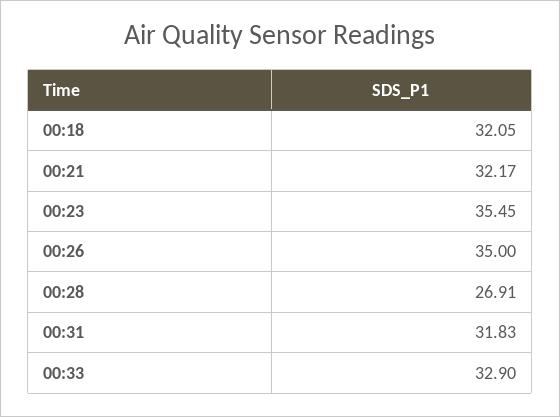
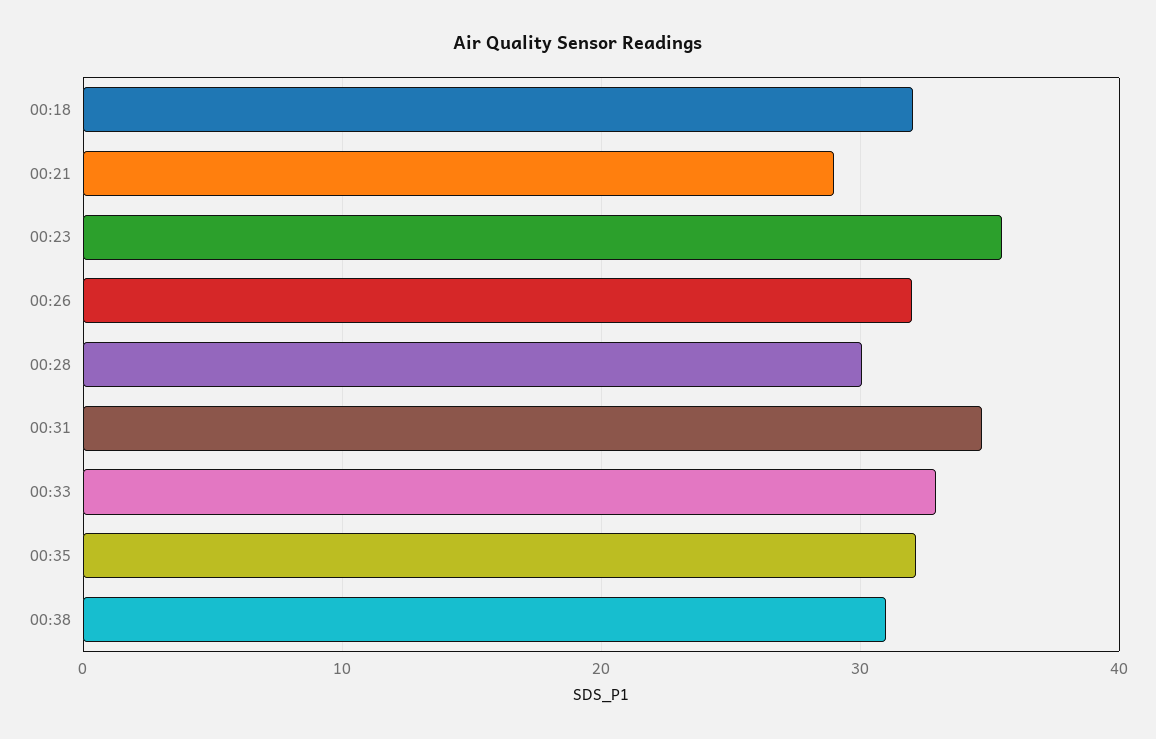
00:21: 32.17 -> 29
00:26: 35 -> 32
00:28: 26.91 -> 30
00:31: 31.83 -> 35
00:35: none -> 32
00:38: none -> 31

